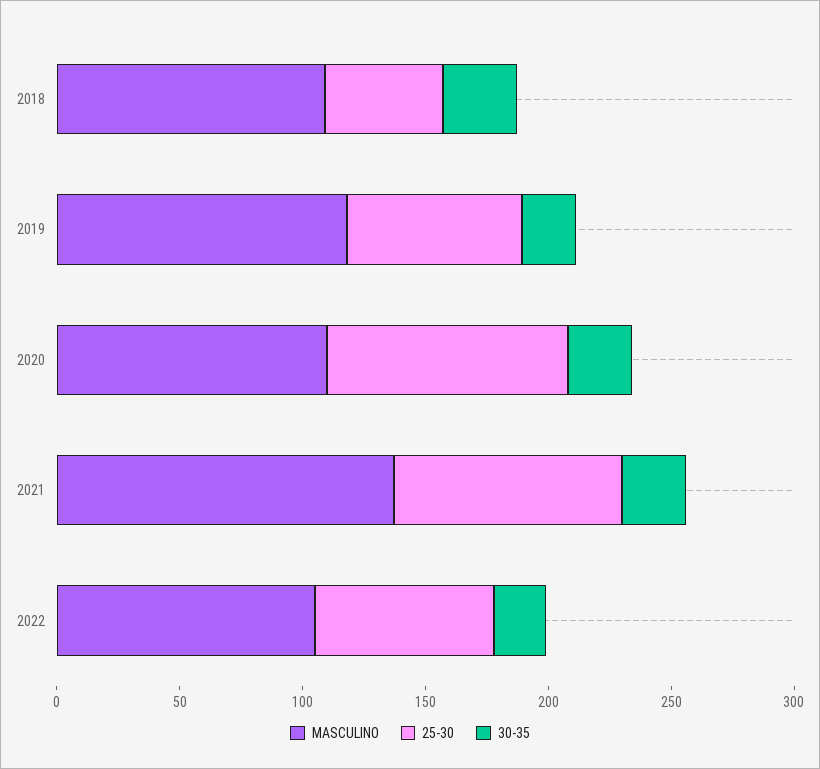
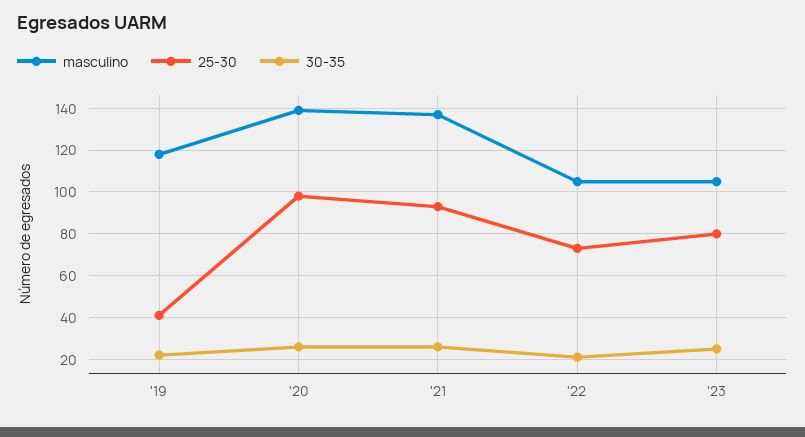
MASCULINO, 2018: 110 -> none
25-30, 2018: 50 -> none
30-35, 2018: 30 -> none
25-30, 2019: 70 -> 40
MASCULINO, 2020: 110 -> 140
MASCULINO, '23: none -> 105
25-30, '23: none -> 80
30-35, '23: none -> 25

